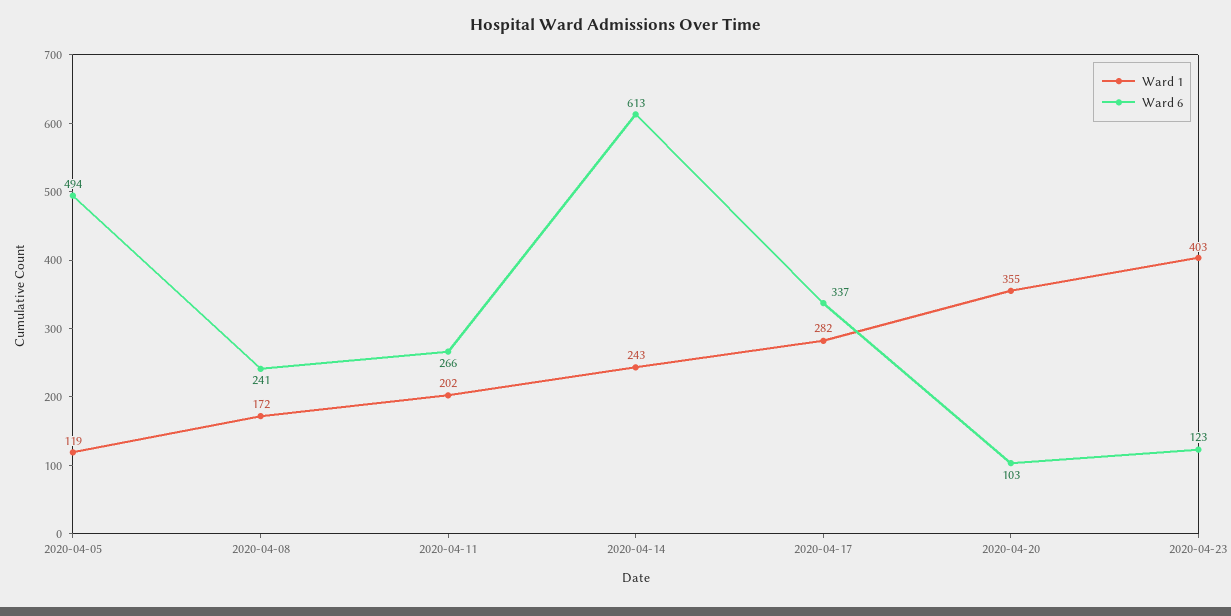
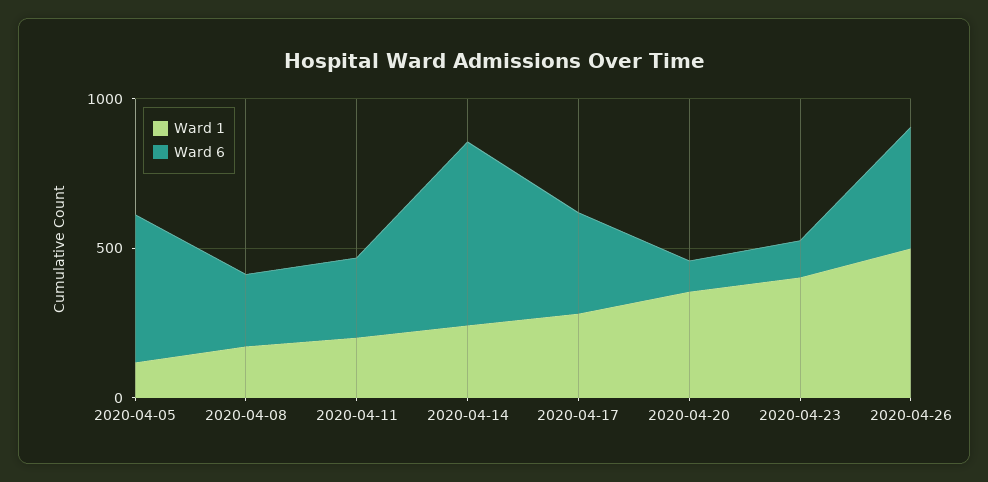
Ward 1, 2020-04-26: none -> 500
Ward 6, 2020-04-26: none -> 400

